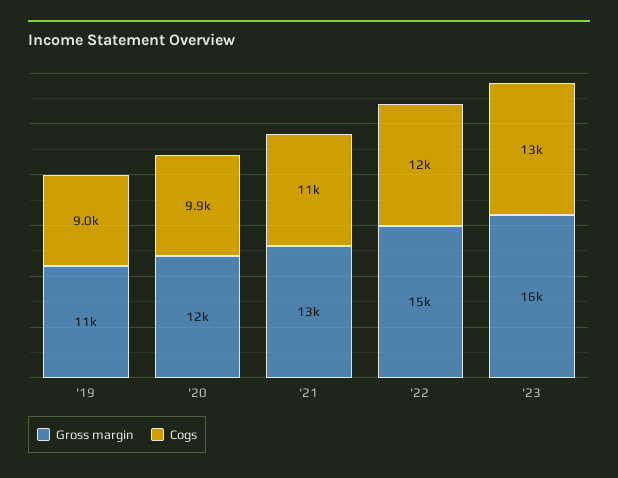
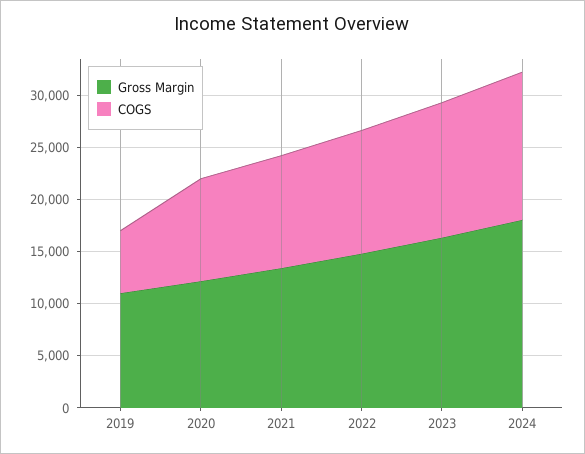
Cogs, '19: 9000 -> 6000
Gross margin, 2024: none -> 18000
Cogs, 2024: none -> 14000

